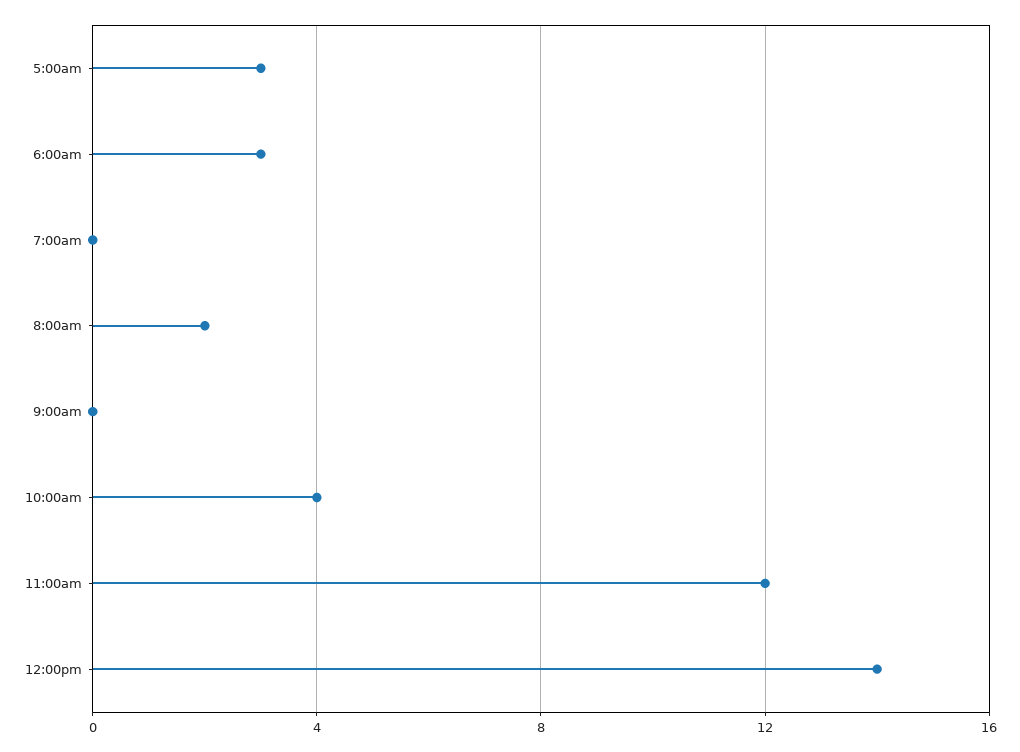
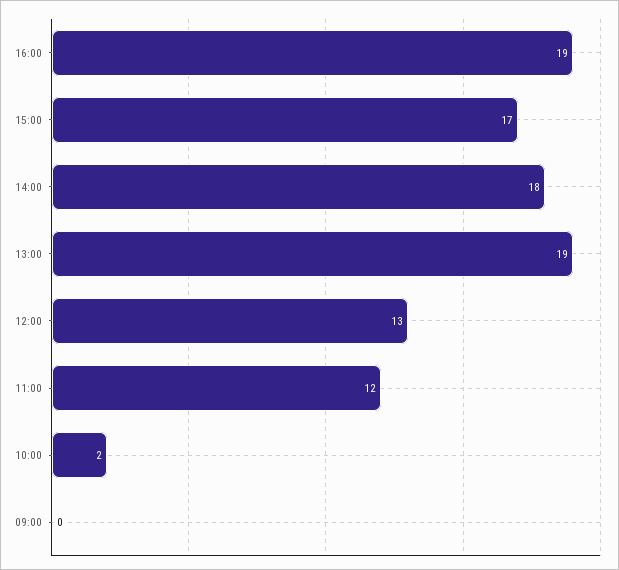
5:00am: 3 -> none
6:00am: 3 -> none
7:00am: 0 -> none
8:00am: 2 -> none
10:00am: 4 -> 2
12:00pm: 14 -> 13
16:00: none -> 19
15:00: none -> 17
14:00: none -> 18
13:00: none -> 19

